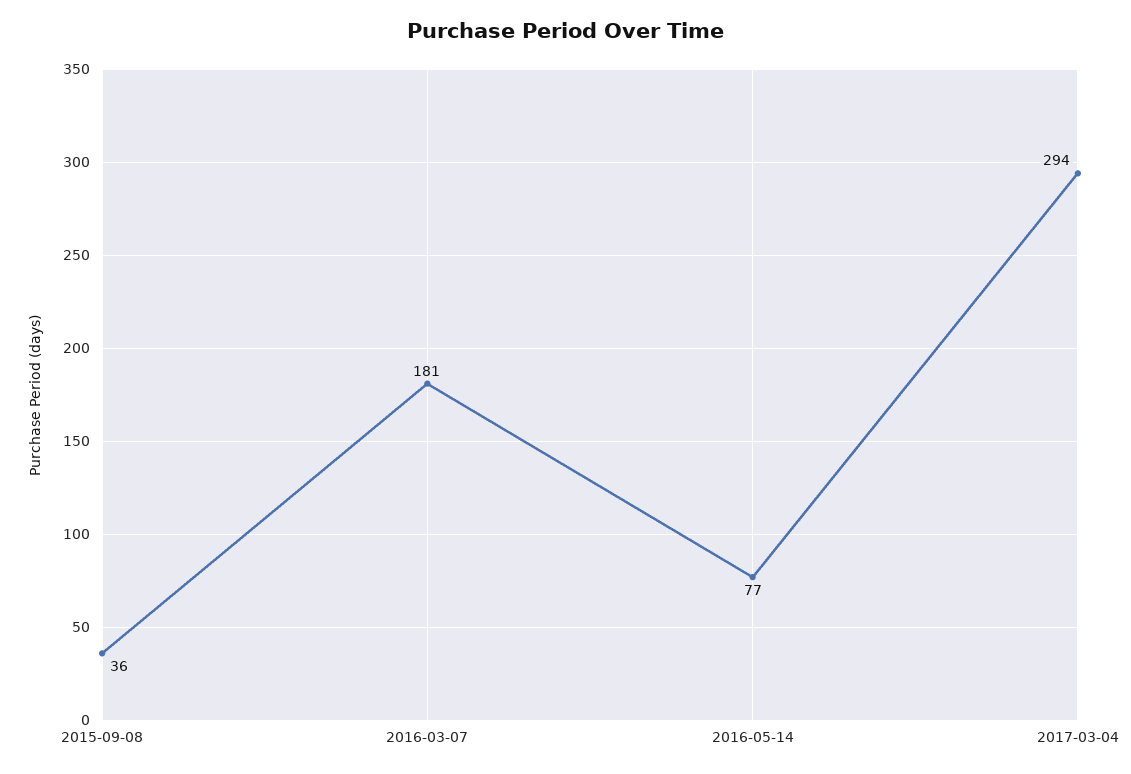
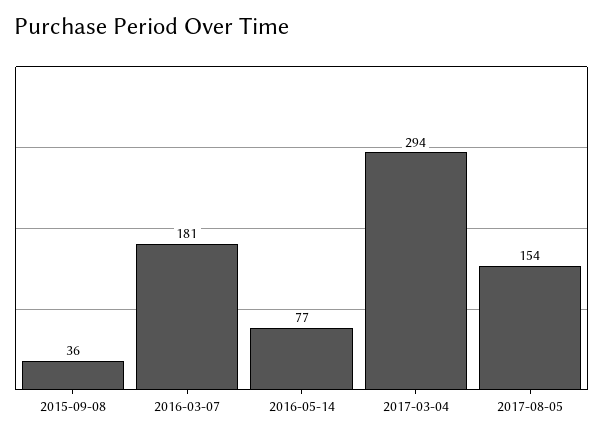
2017-08-05: none -> 154

